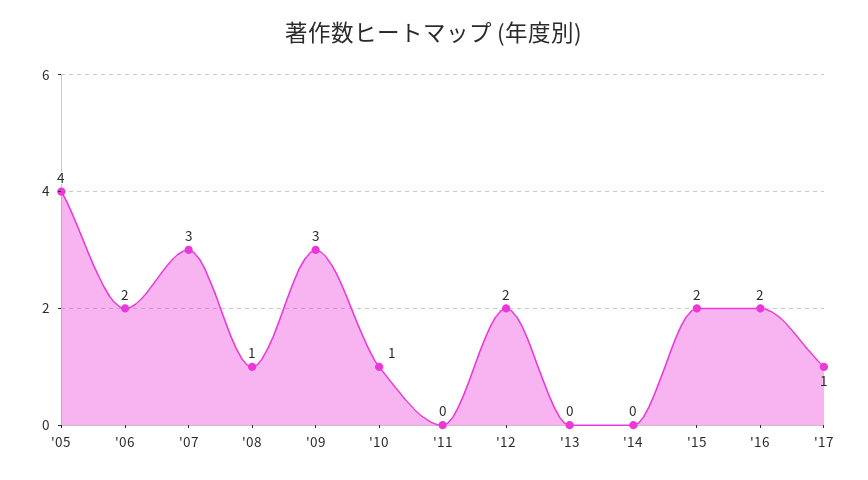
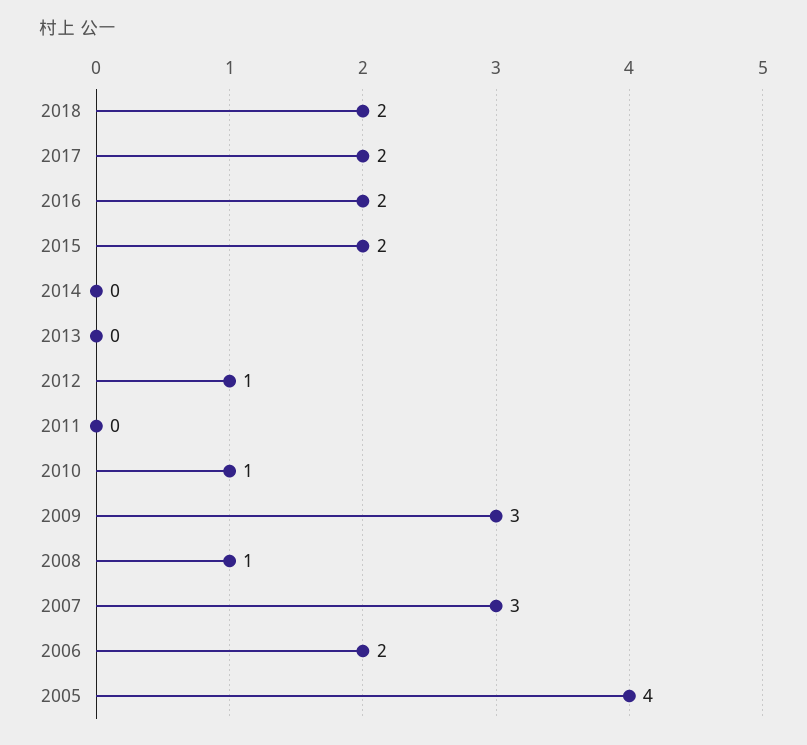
'12: 2 -> 1
'17: 1 -> 2
2018: none -> 2

